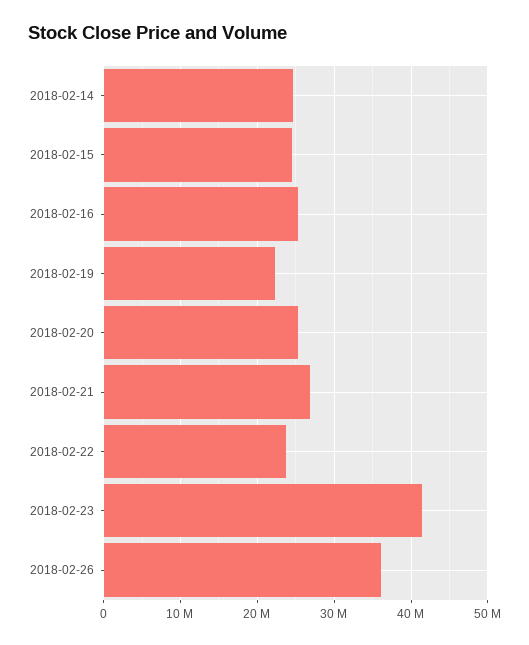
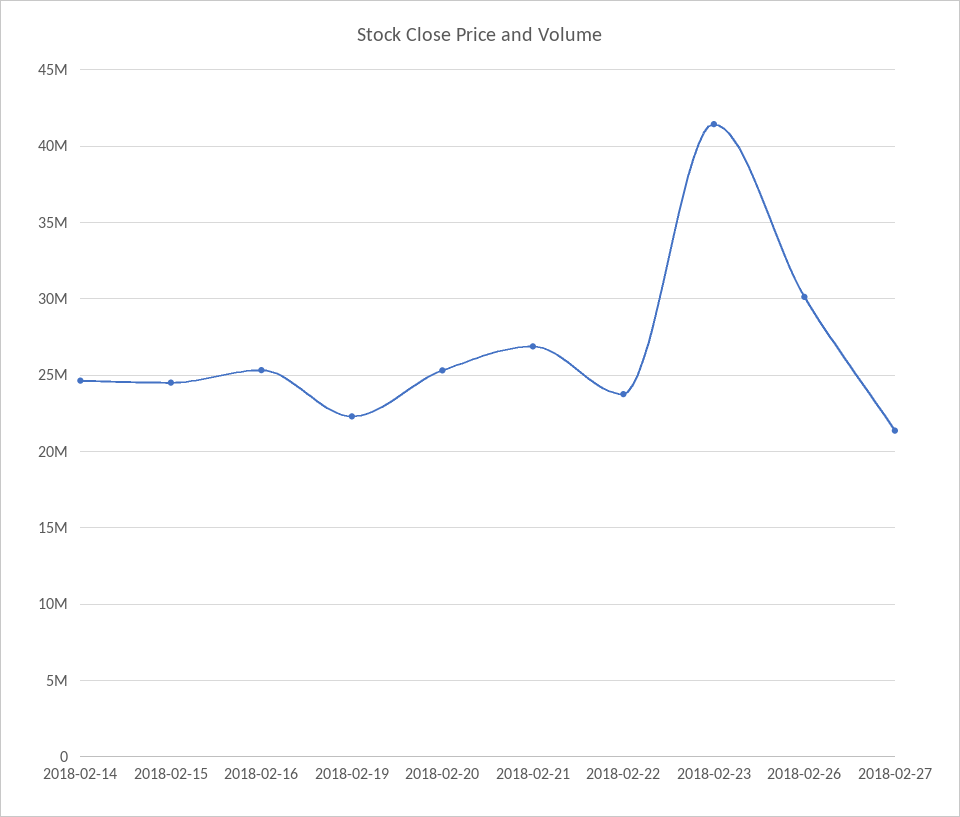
2018-02-26: 36000000 -> 30000000
2018-02-27: none -> 21500000

